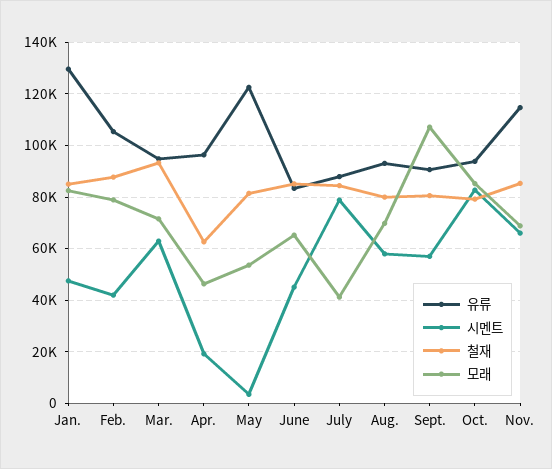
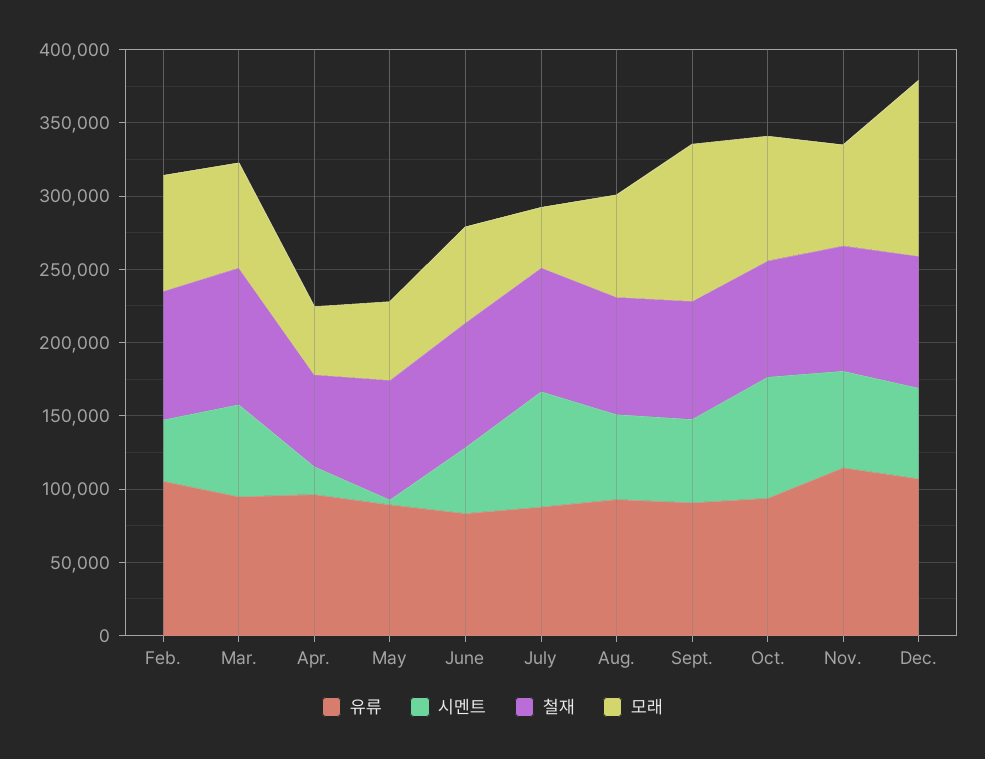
유류, Jan.: 130000 -> none
시멘트, Jan.: 47500 -> none
철재, Jan.: 85000 -> none
모래, Jan.: 82500 -> none
유류, May: 122500 -> 90000
유류, Dec.: none -> 110000
시멘트, Dec.: none -> 60000
철재, Dec.: none -> 90000
모래, Dec.: none -> 120000

